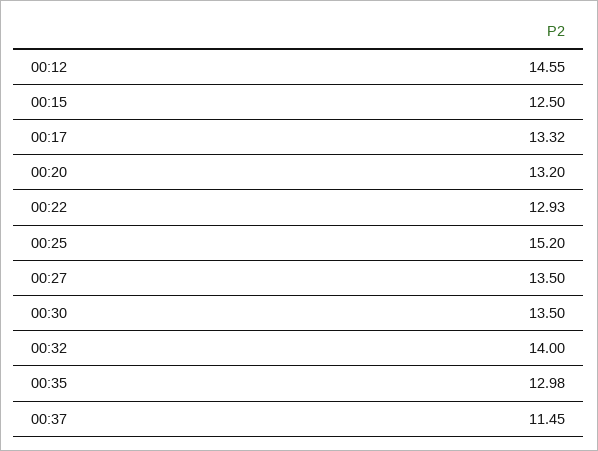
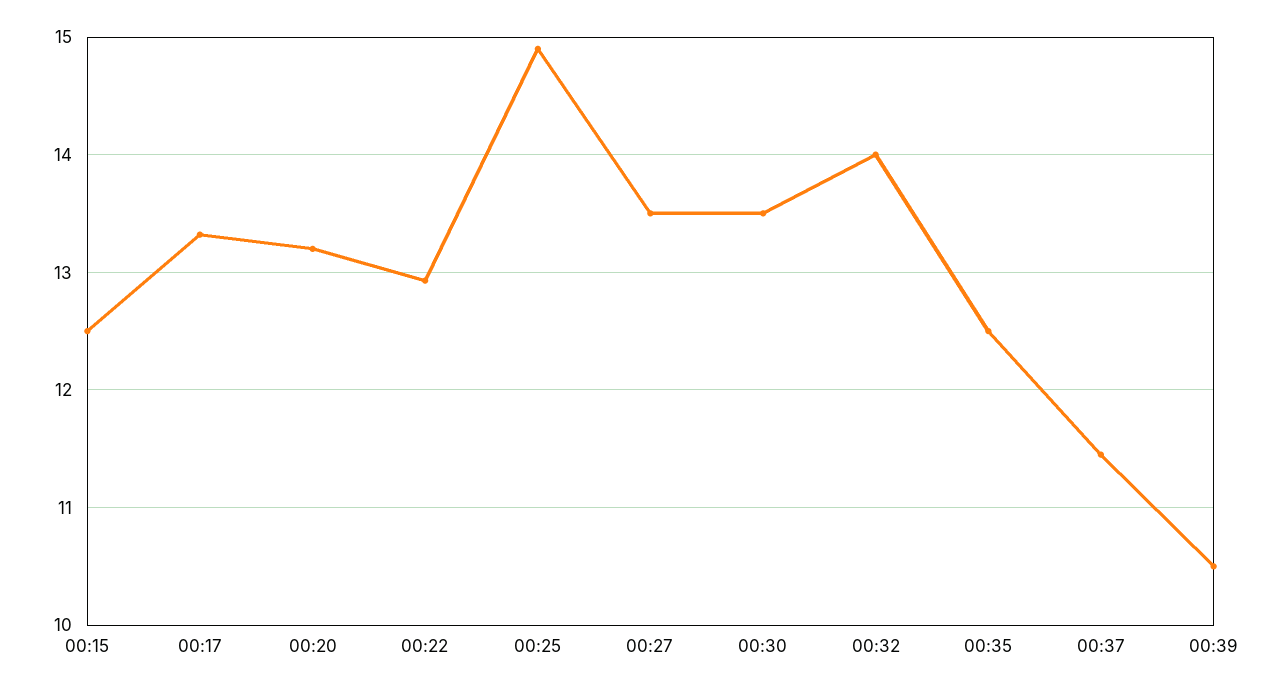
00:12: 14.55 -> none
00:25: 15.2 -> 14.9
00:35: 12.98 -> 12.5
00:39: none -> 10.5

